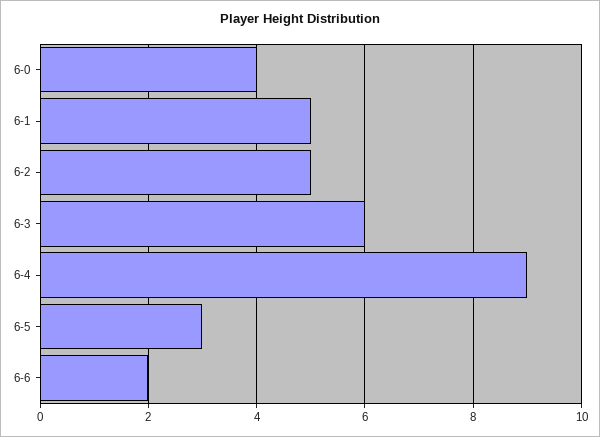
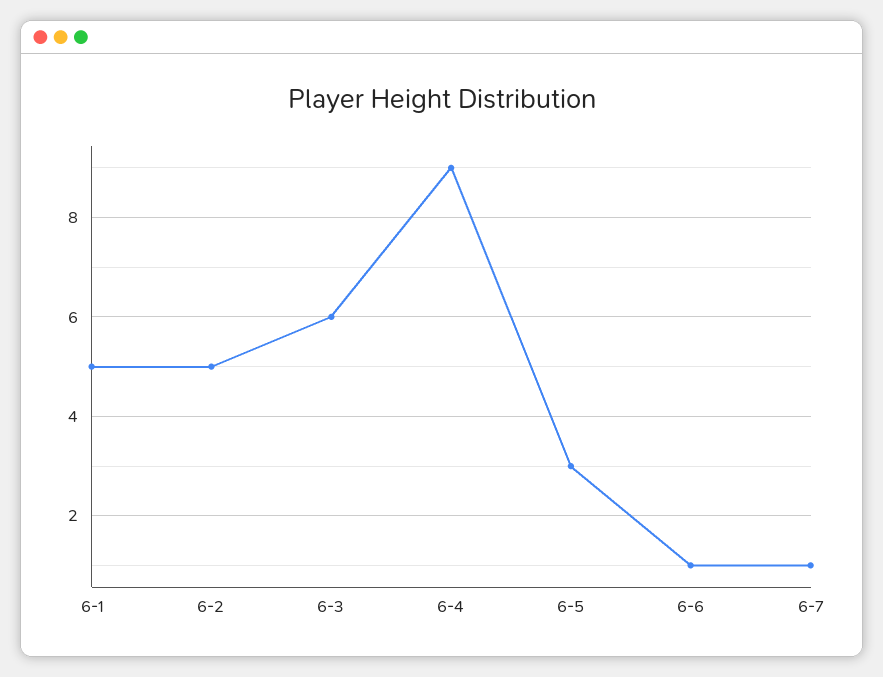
6-0: 4 -> none
6-6: 2 -> 1
6-7: none -> 1

